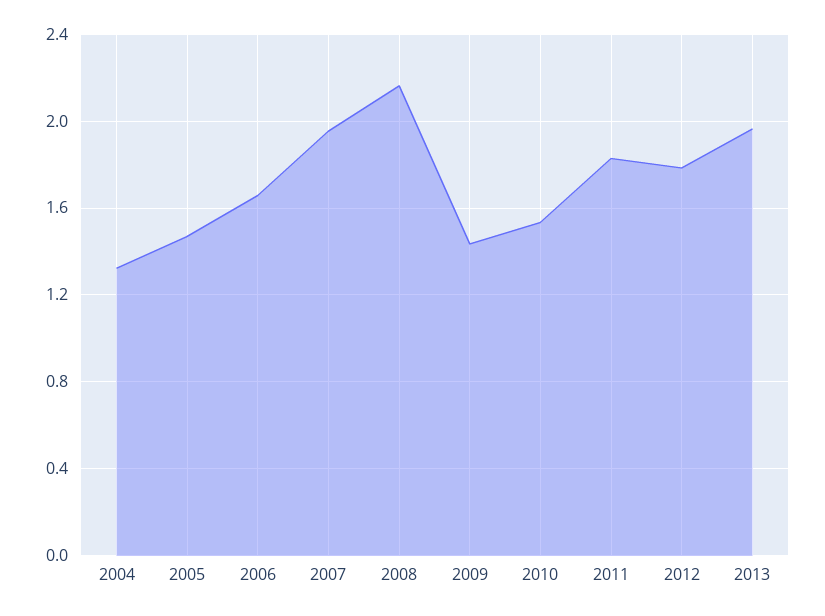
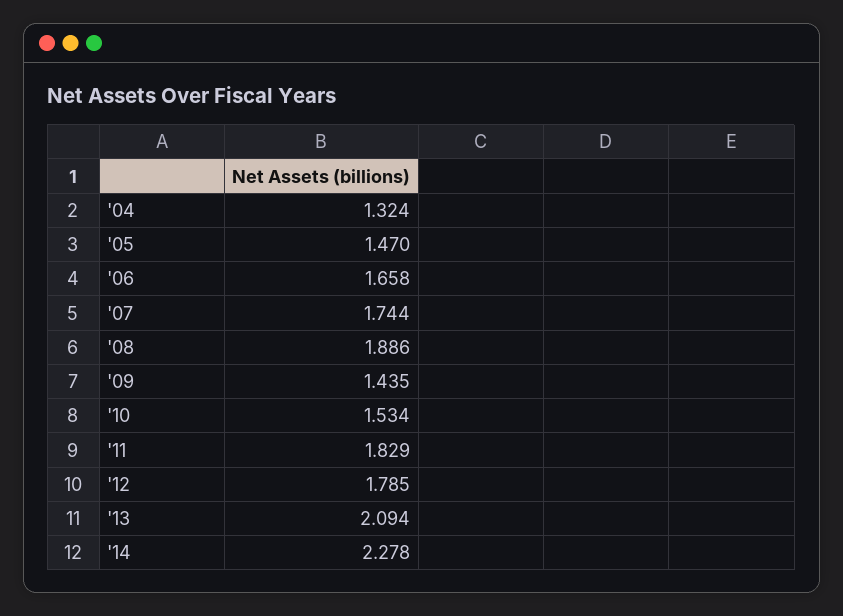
2007: 1.95 -> 1.744
2008: 2.15 -> 1.886
2013: 1.95 -> 2.094
'14: none -> 2.278

